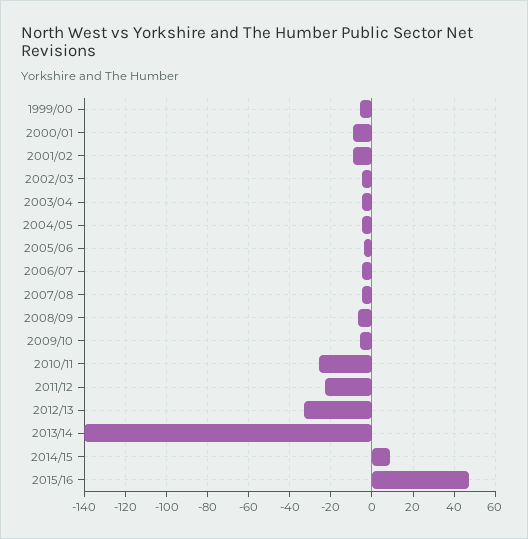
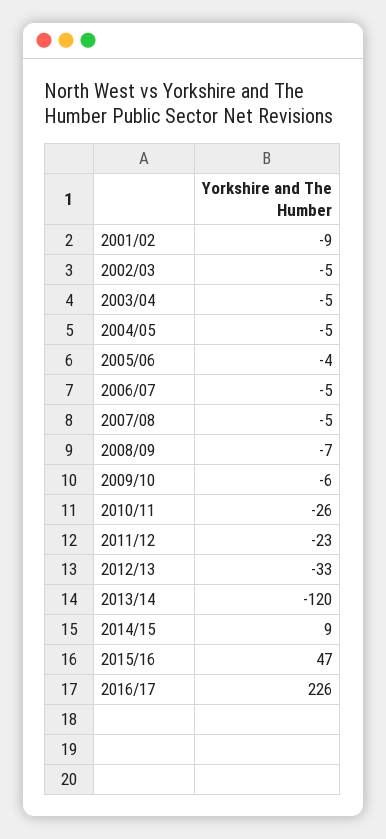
1999/00: -5 -> none
2000/01: -10 -> none
2013/14: -140 -> -120
2016/17: none -> 226

